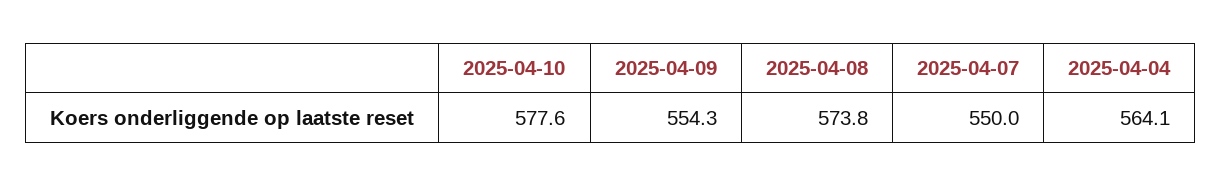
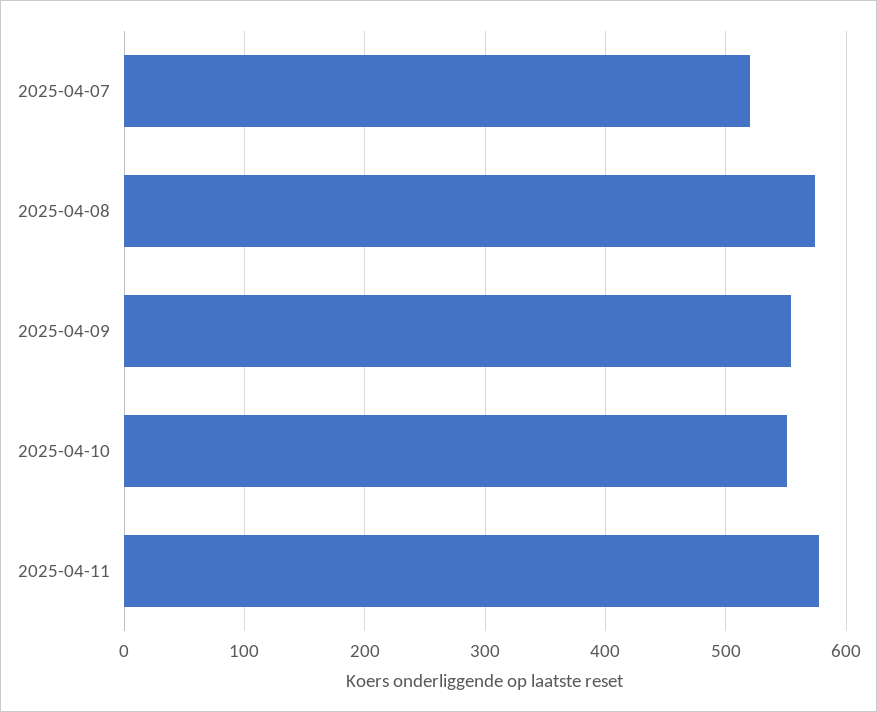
2025-04-10: 577.6 -> 550
2025-04-07: 550 -> 520
2025-04-04: 564.1 -> none
2025-04-11: none -> 580

